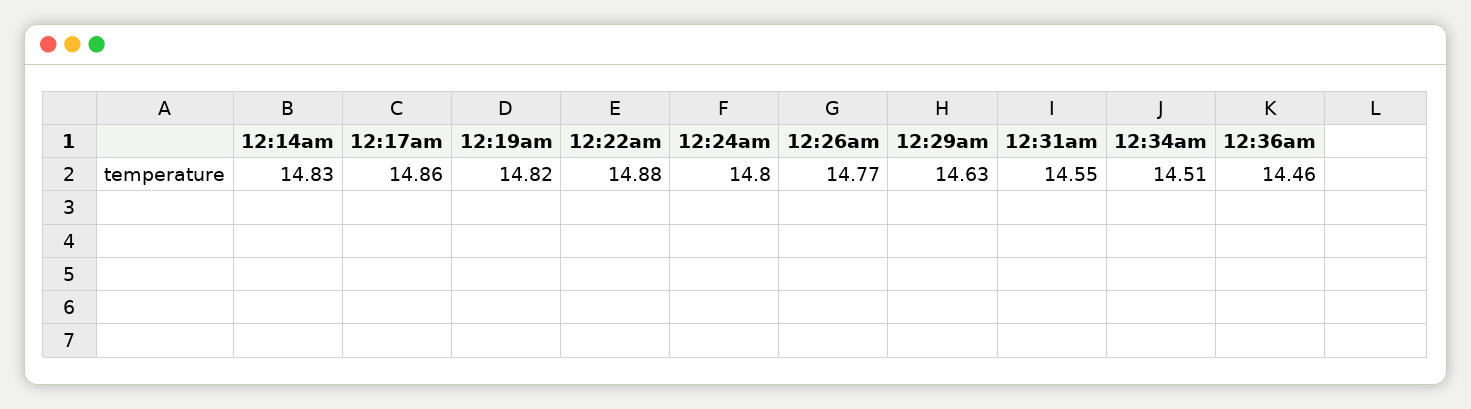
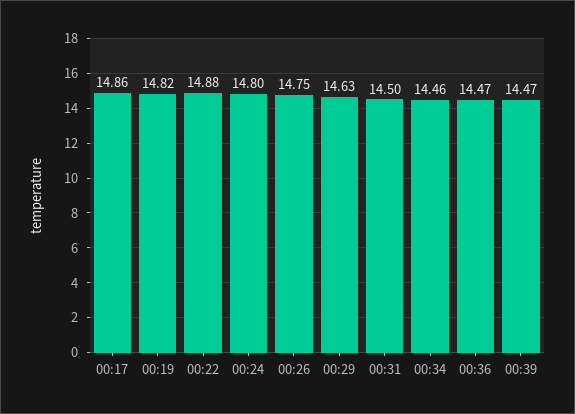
12:14am: 14.83 -> none
12:26am: 14.77 -> 14.75
12:31am: 14.55 -> 14.5
12:34am: 14.51 -> 14.46
12:36am: 14.46 -> 14.47
00:39: none -> 14.47

